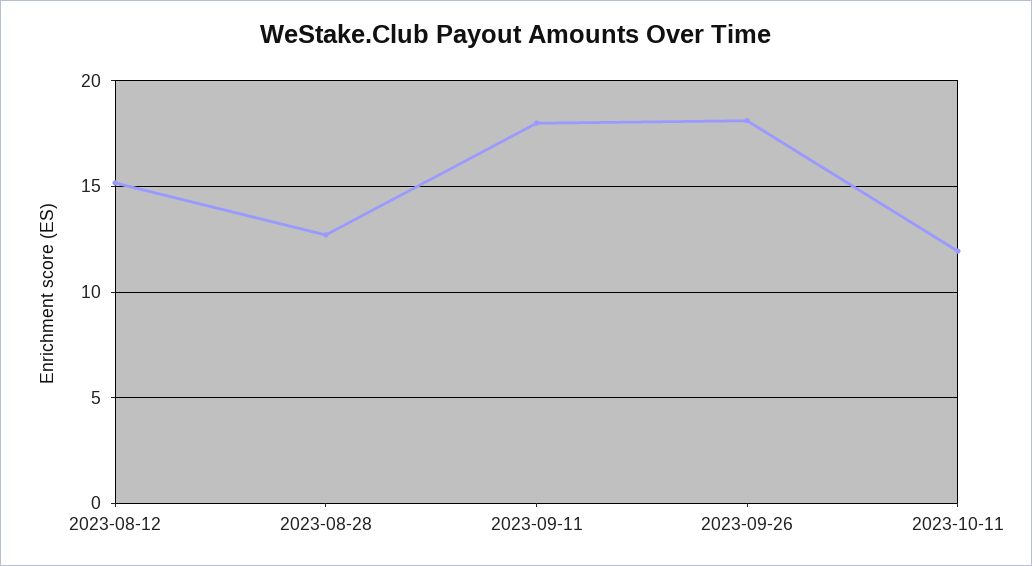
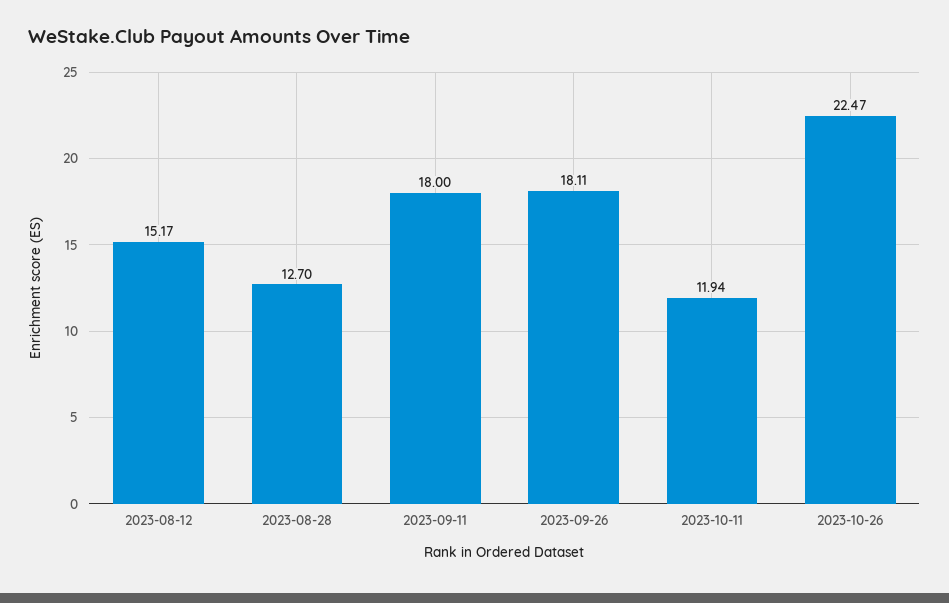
2023-10-26: none -> 22.47

